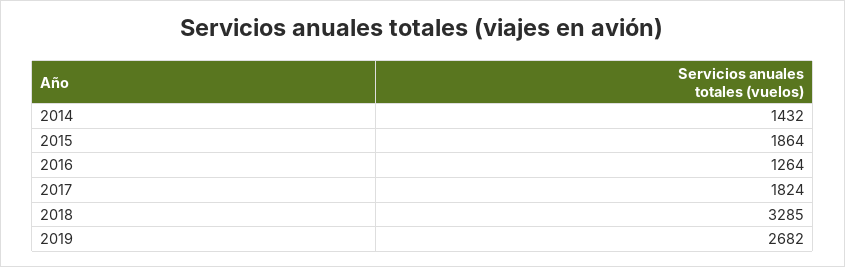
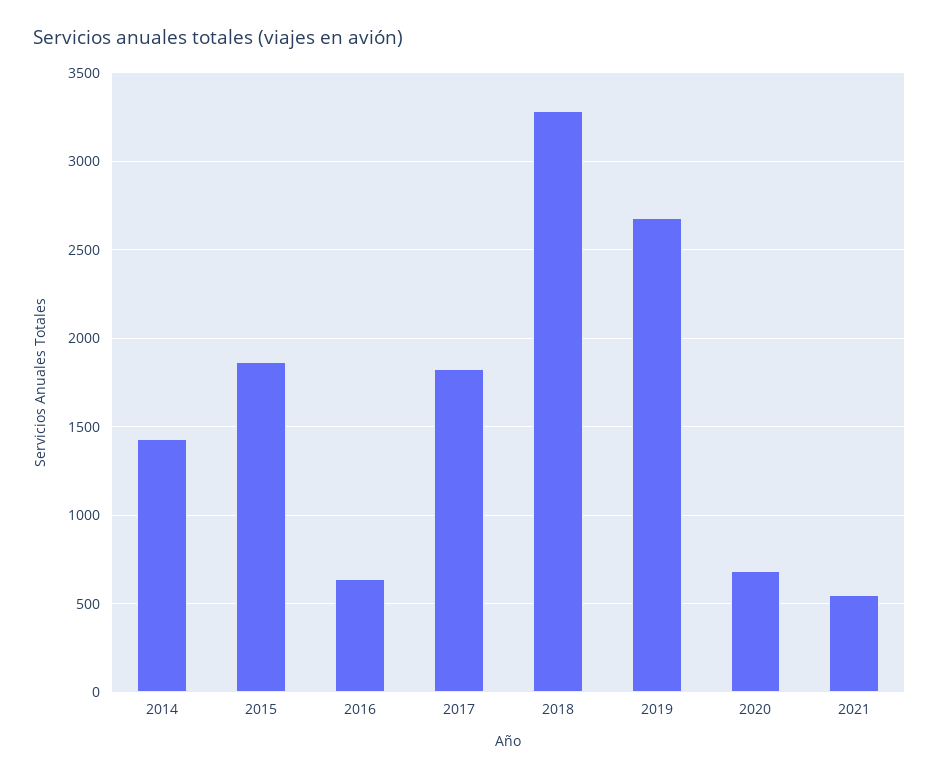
2016: 1264 -> 650
2020: none -> 700
2021: none -> 550

